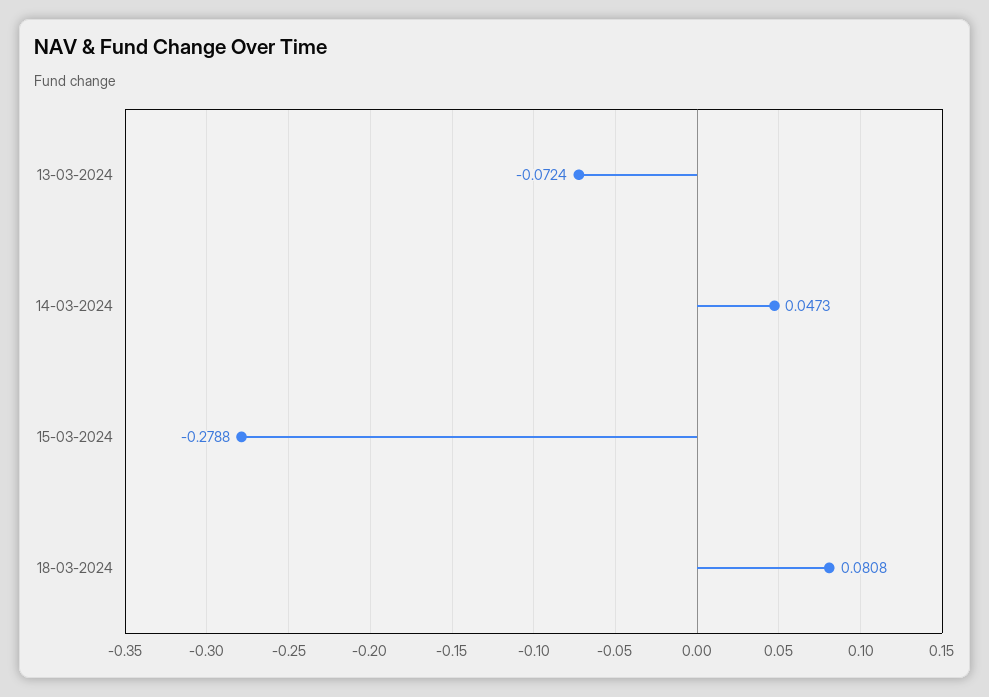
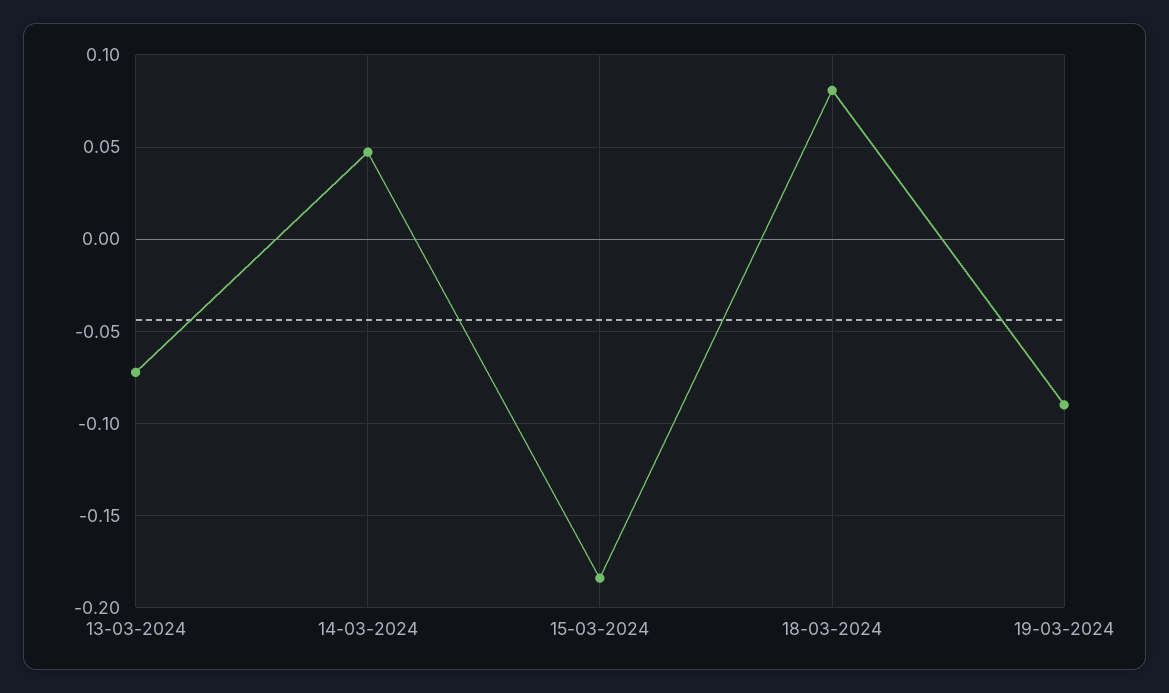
15-03-2024: -0.2788 -> -0.185
19-03-2024: none -> -0.09

